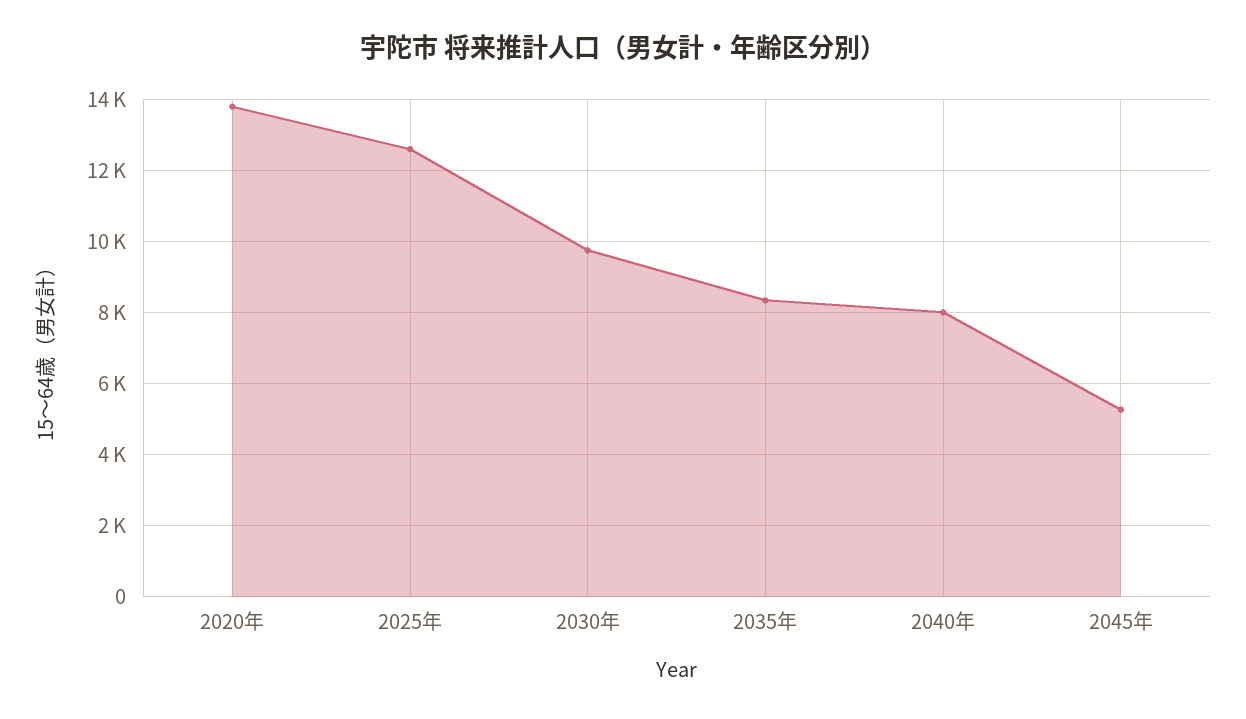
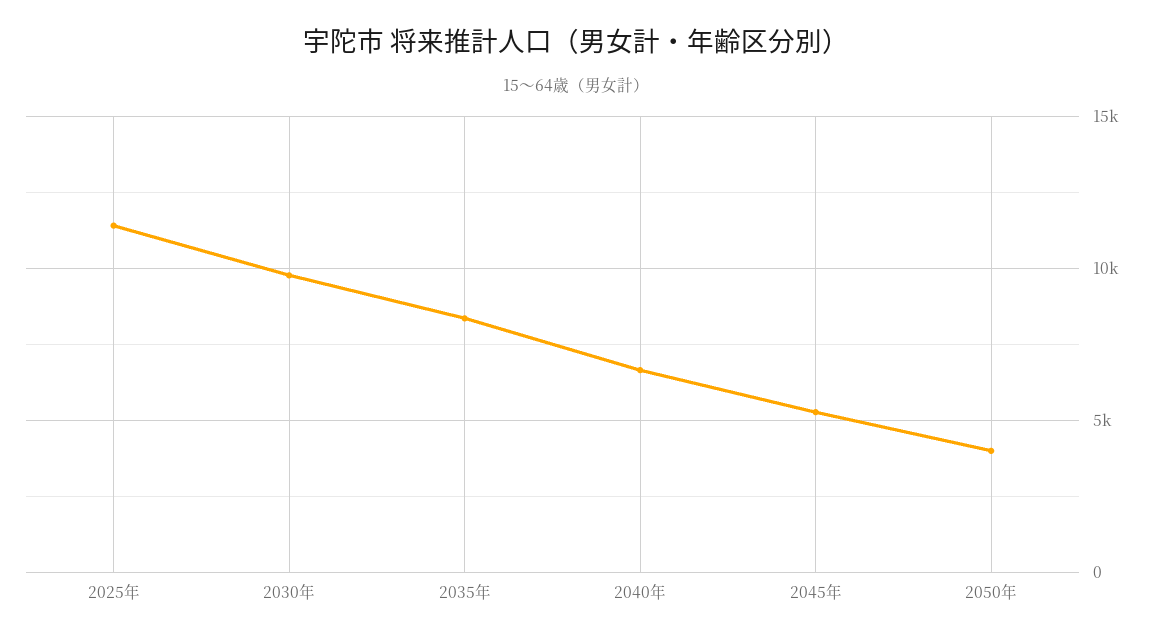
2020年: 13800 -> none
2025年: 12600 -> 11500
2040年: 8000 -> 6500
2050年: none -> 4000

